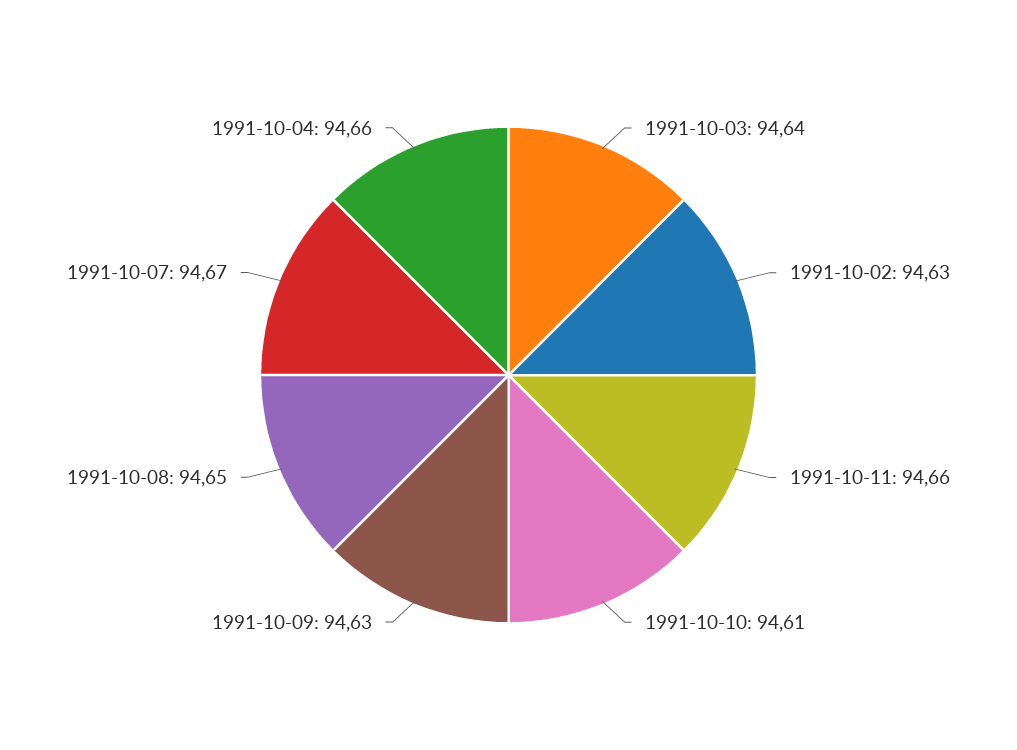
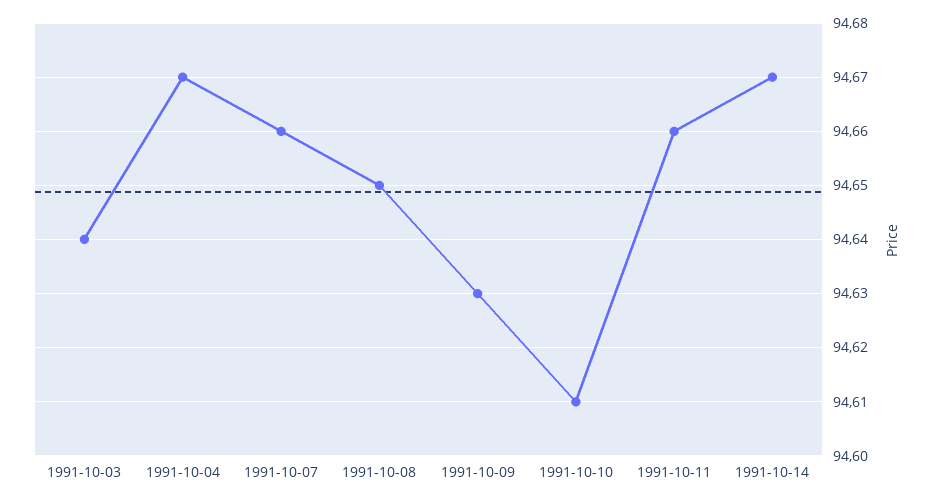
1991-10-02: 94.63 -> none
1991-10-07: 94.67 -> 94.66
1991-10-04: 94.66 -> 94.67
1991-10-14: none -> 94.67

